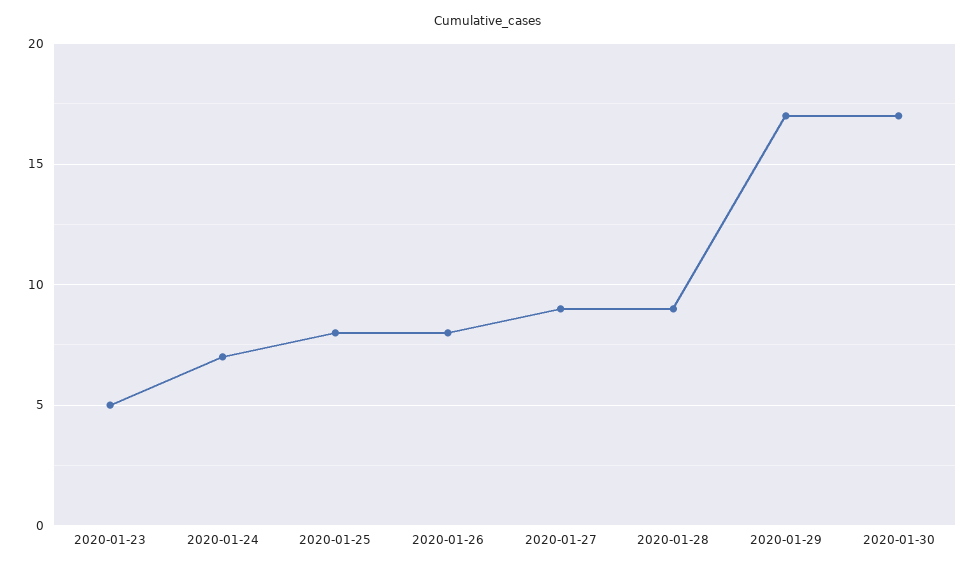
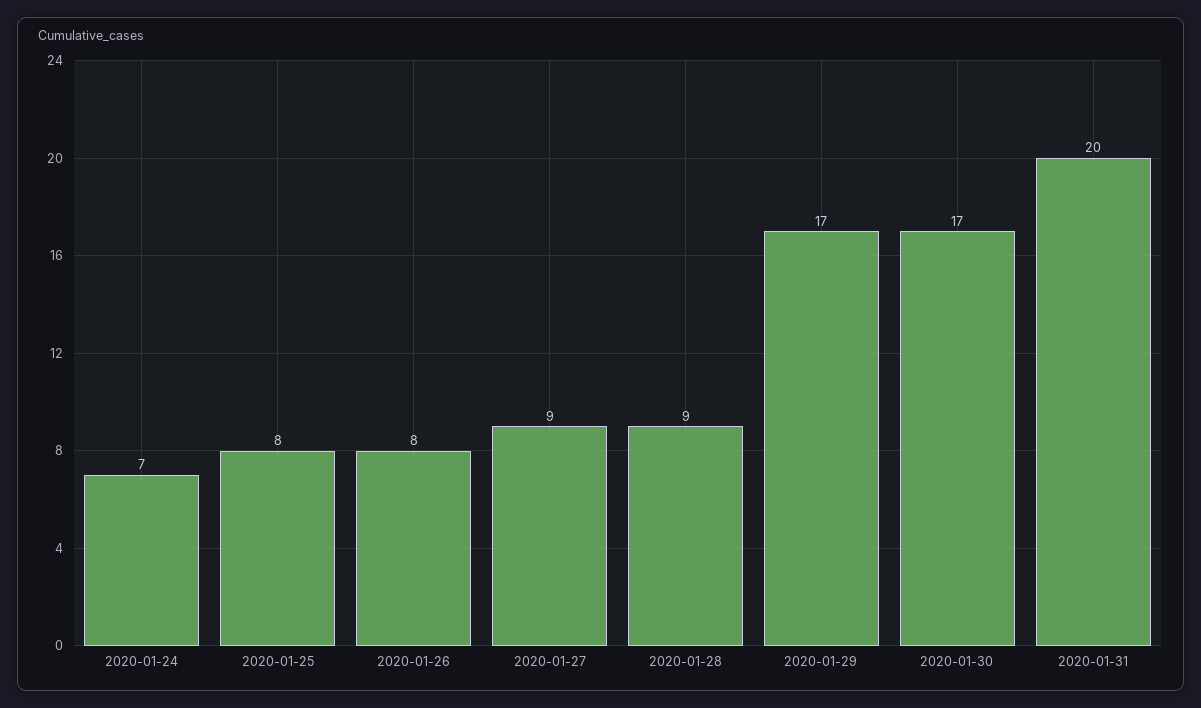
2020-01-23: 5 -> none
2020-01-31: none -> 20

